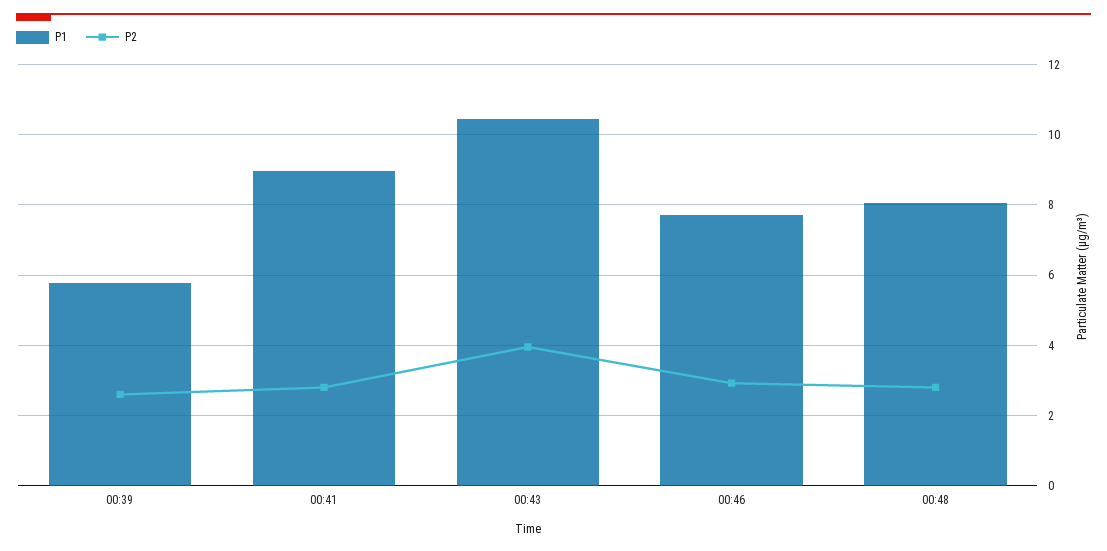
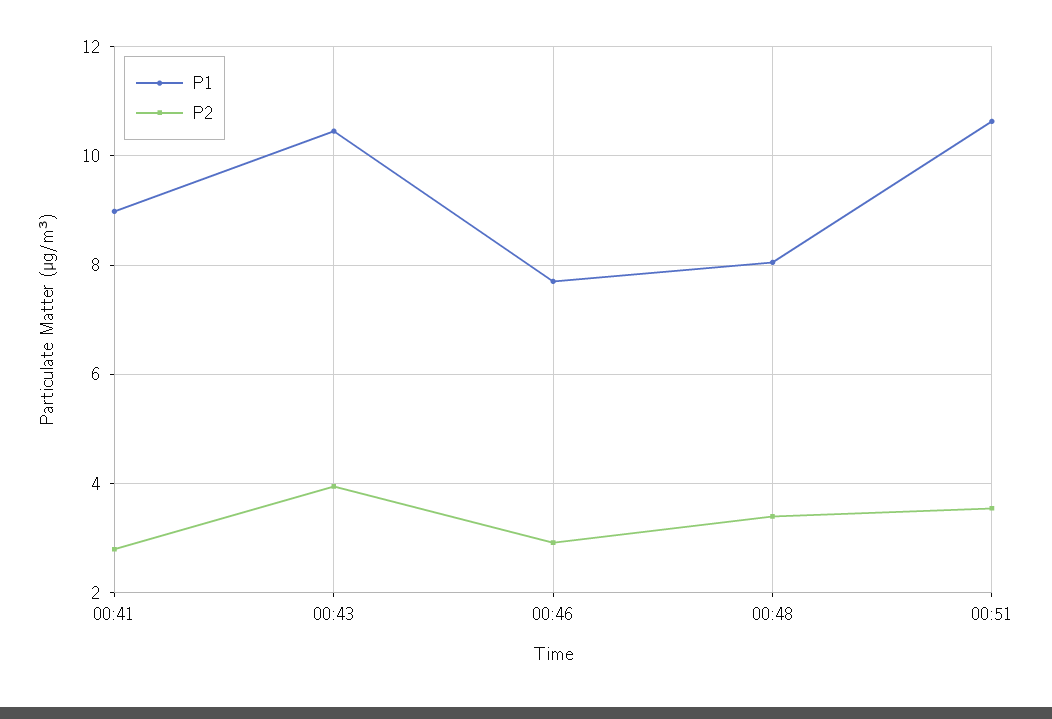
P1, 00:39: 5.8 -> none
P2, 00:39: 2.6 -> none
P2, 00:48: 2.8 -> 3.4
P1, 00:51: none -> 10.6
P2, 00:51: none -> 3.6

